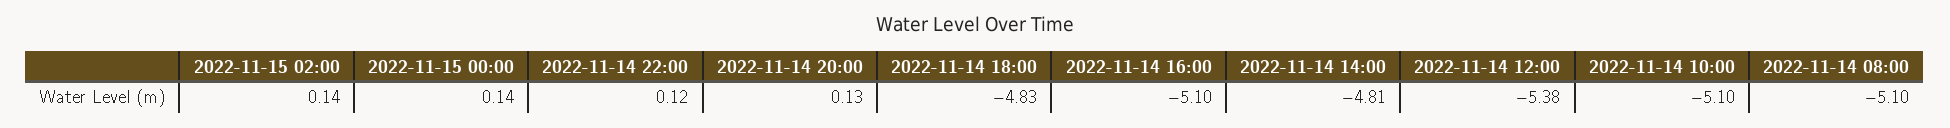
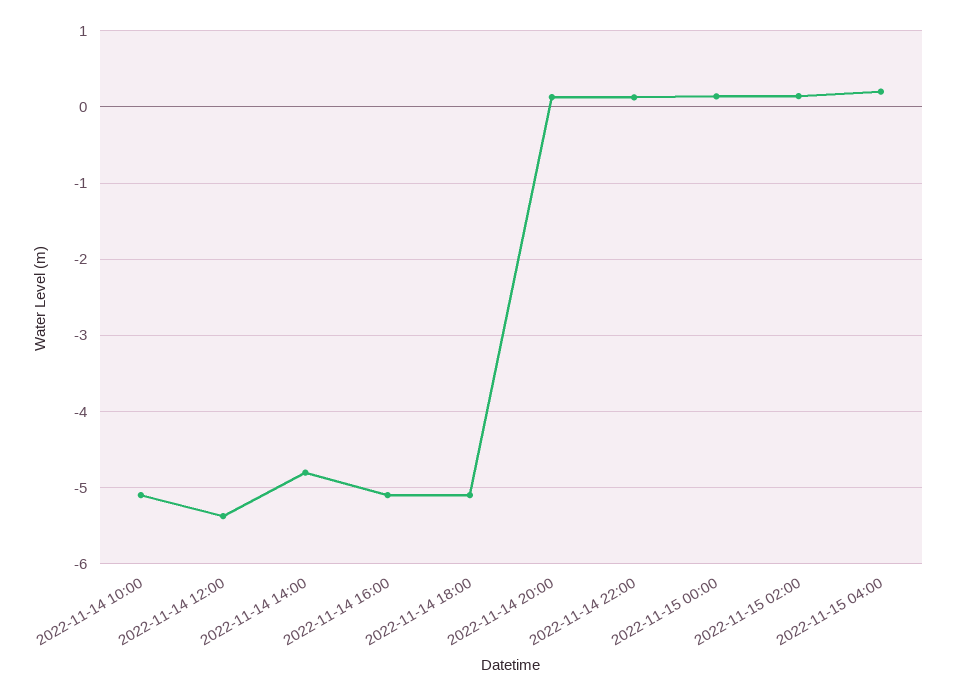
2022-11-14 18:00: -4.83 -> -5.1
2022-11-14 08:00: -5.1 -> none
2022-11-15 04:00: none -> 0.2

